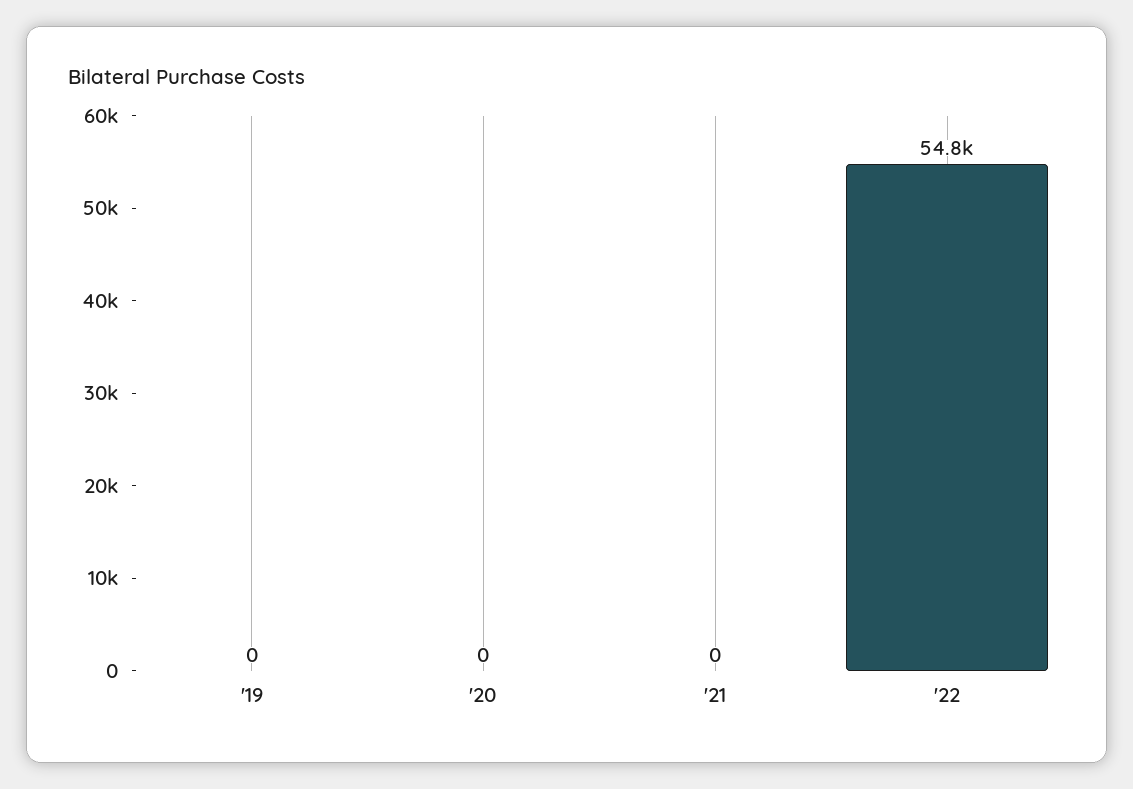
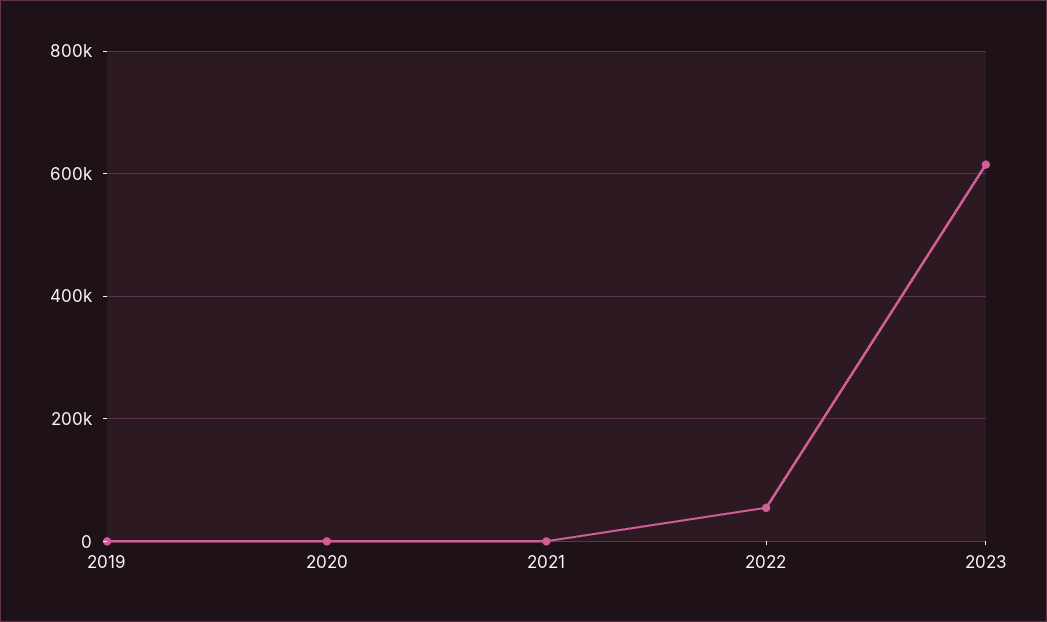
2023: none -> 620000

